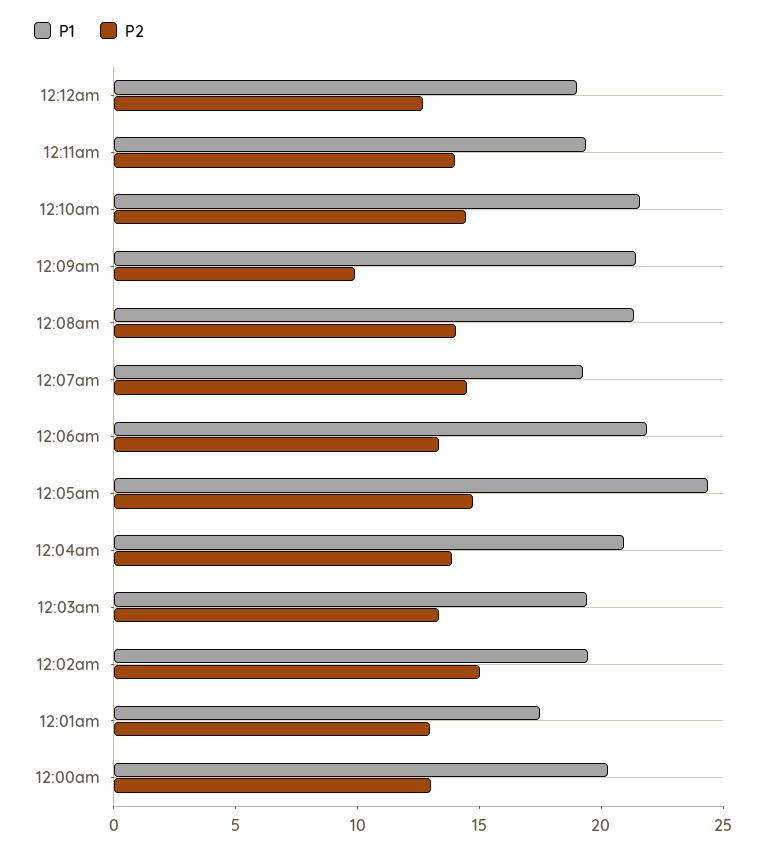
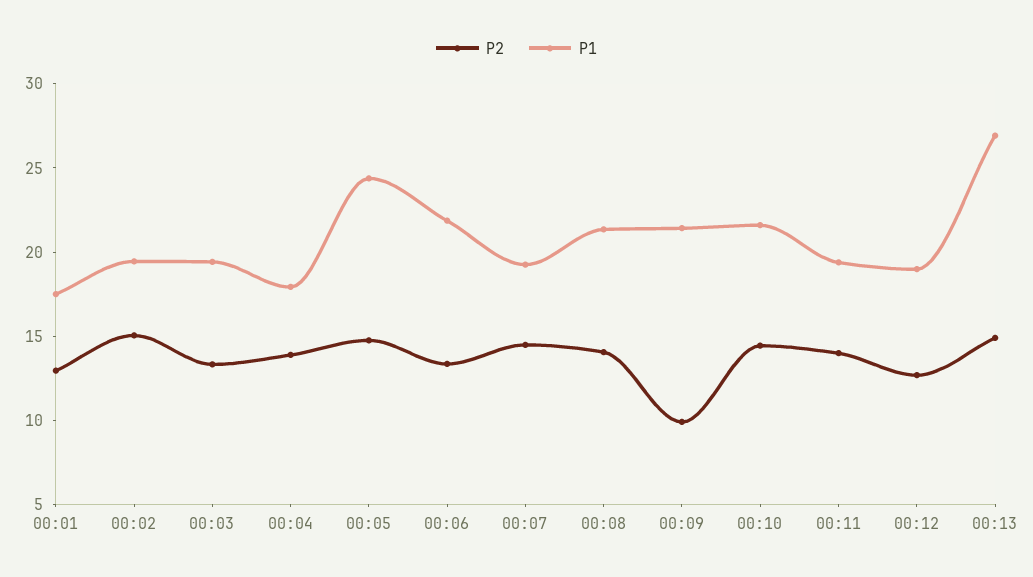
P1, 12:04am: 21 -> 18
P1, 12:00am: 20 -> none
P2, 12:00am: 13 -> none
P2, 00:13: none -> 15
P1, 00:13: none -> 27

